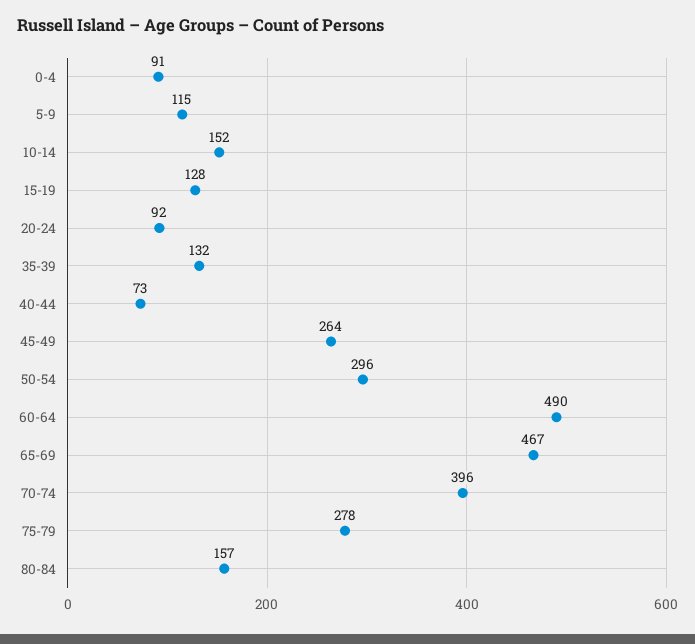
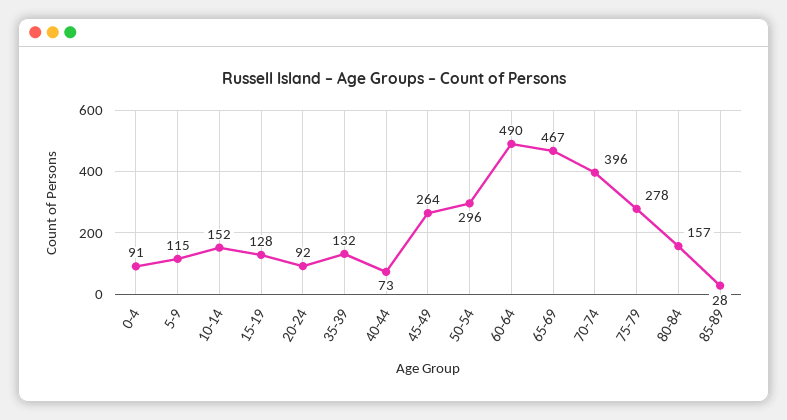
85-89: none -> 28

